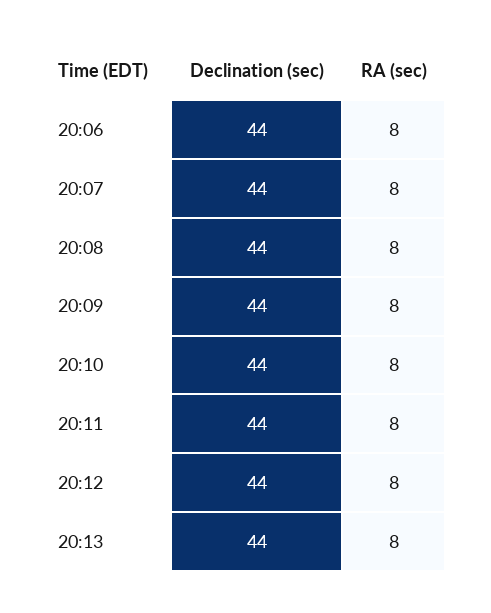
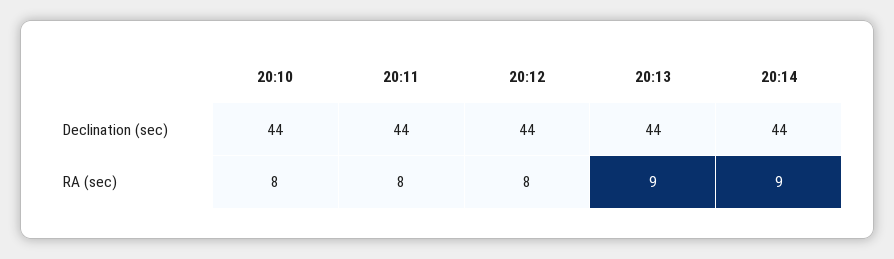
Declination (sec), 20:06: 44 -> none
RA (sec), 20:06: 8 -> none
Declination (sec), 20:07: 44 -> none
RA (sec), 20:07: 8 -> none
Declination (sec), 20:08: 44 -> none
RA (sec), 20:08: 8 -> none
Declination (sec), 20:09: 44 -> none
RA (sec), 20:09: 8 -> none
RA (sec), 20:13: 8 -> 9
Declination (sec), 20:14: none -> 44
RA (sec), 20:14: none -> 9

